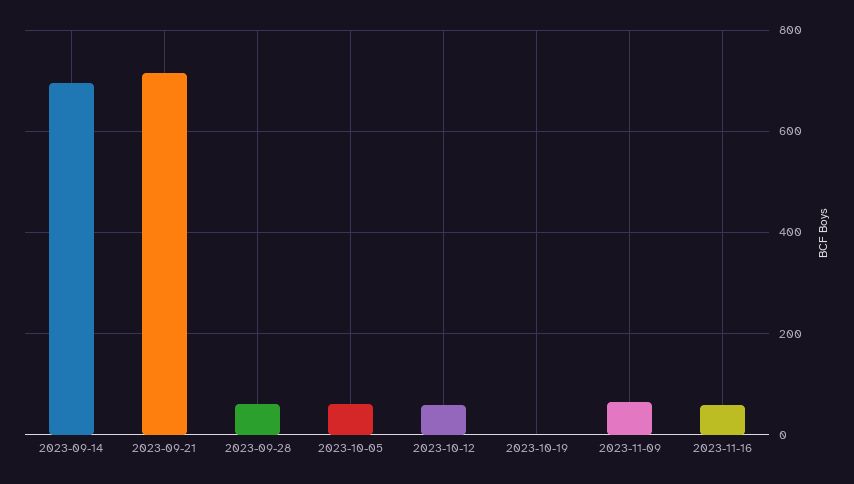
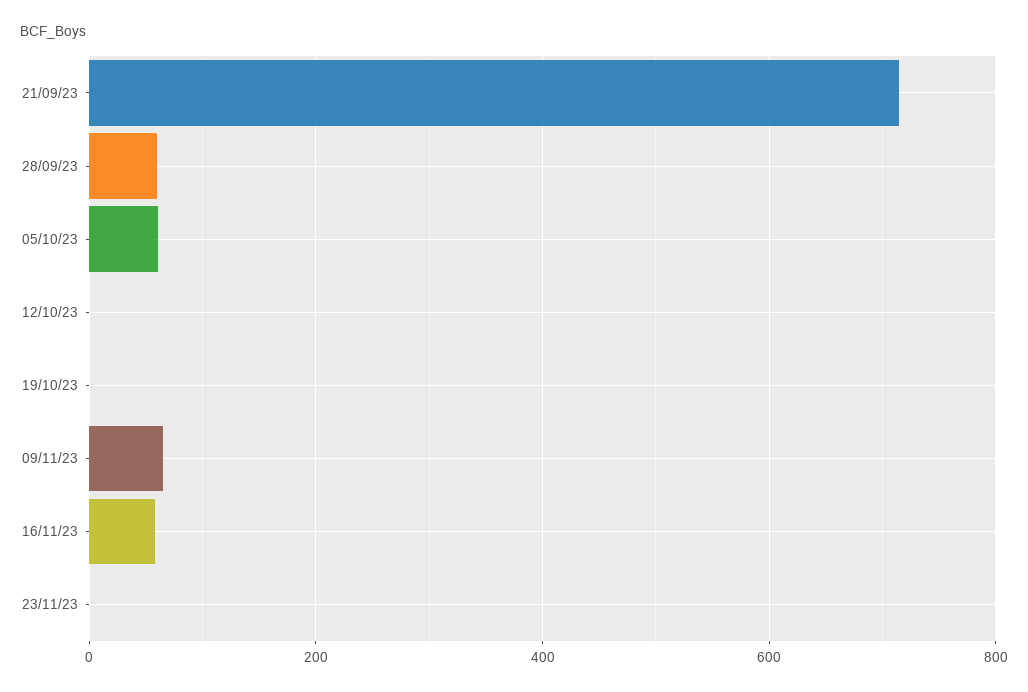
2023-09-14: 700 -> none
2023-10-12: 60 -> 0
23/11/23: none -> 0

